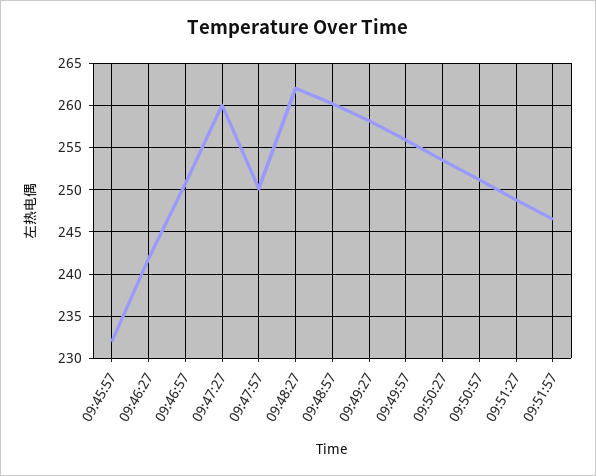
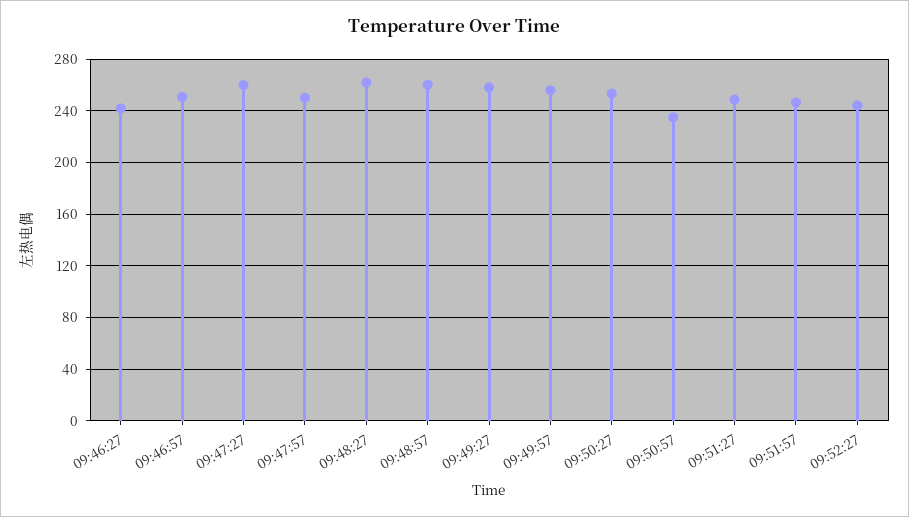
09:45:57: 232 -> none
09:50:57: 251 -> 235
09:52:27: none -> 245

